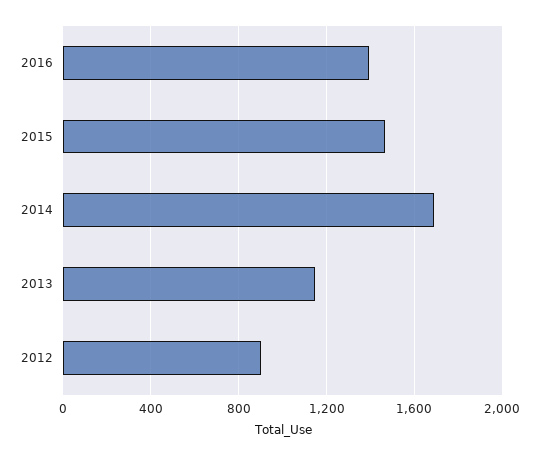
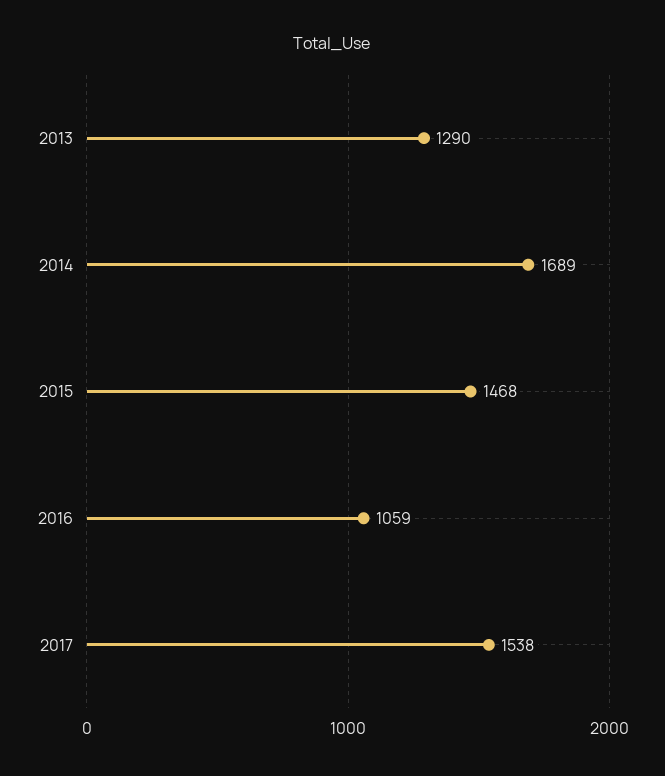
2016: 1400 -> 1059
2013: 1150 -> 1290
2012: 900 -> none
2017: none -> 1538

